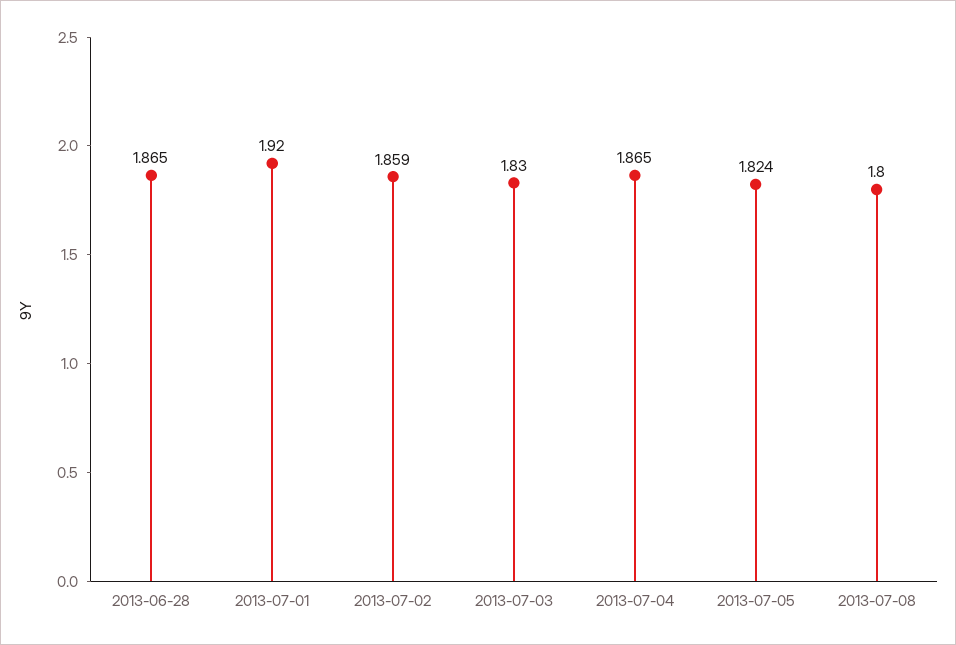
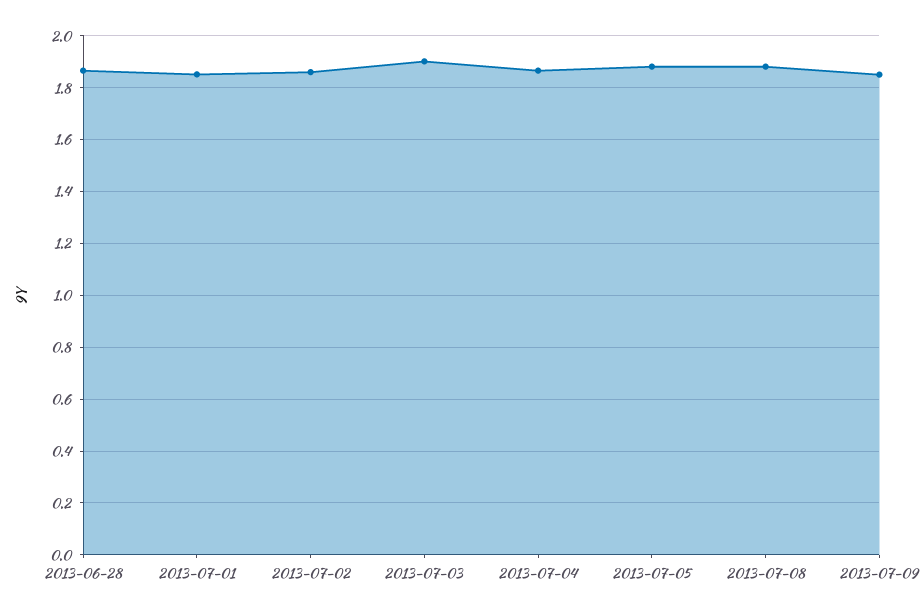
2013-07-01: 1.92 -> 1.85
2013-07-03: 1.83 -> 1.9
2013-07-05: 1.824 -> 1.875
2013-07-08: 1.8 -> 1.875
2013-07-09: none -> 1.85

